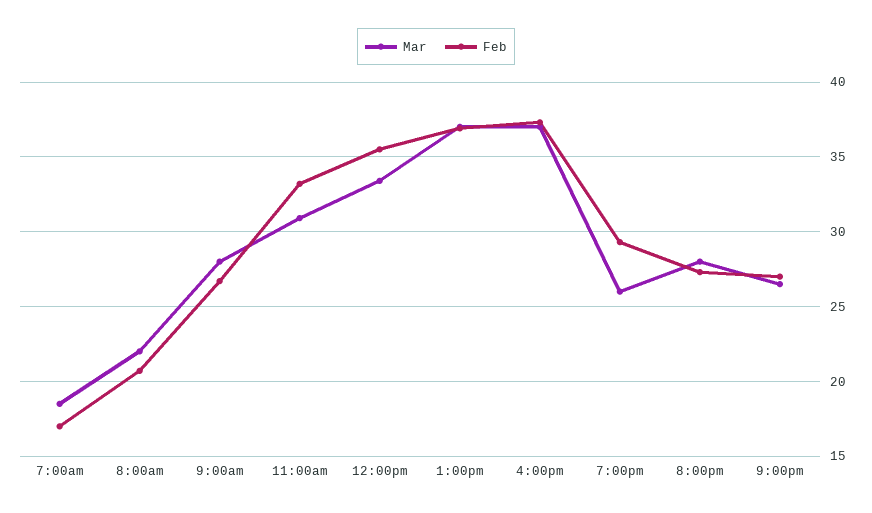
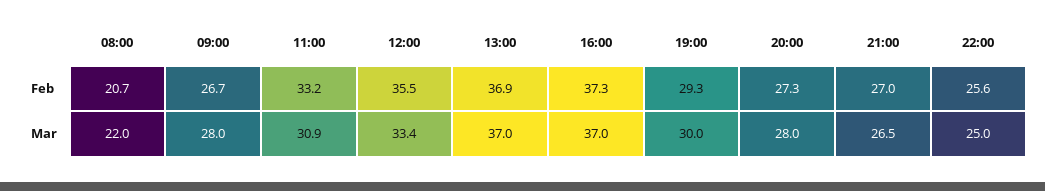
Mar, 7:00am: 18.5 -> none
Feb, 7:00am: 17 -> none
Mar, 7:00pm: 26 -> 30
Feb, 22:00: none -> 25.6
Mar, 22:00: none -> 25

